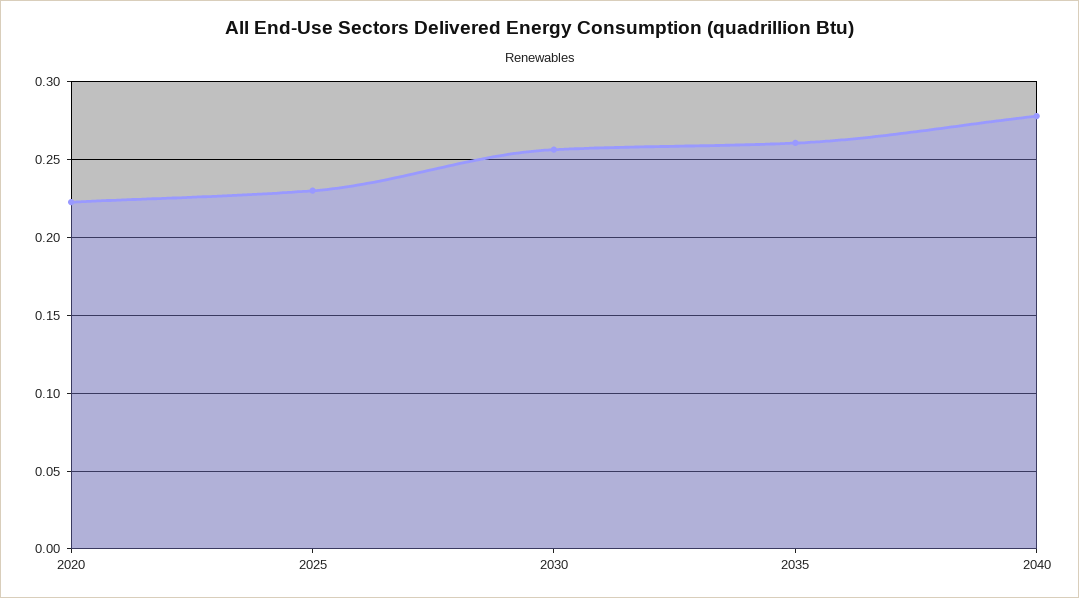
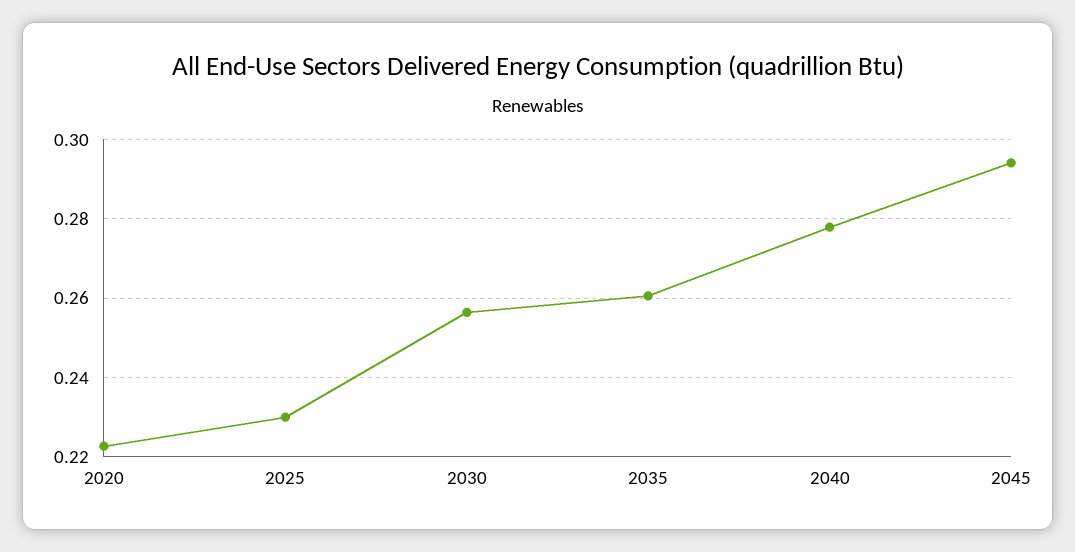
2045: none -> 0.294

